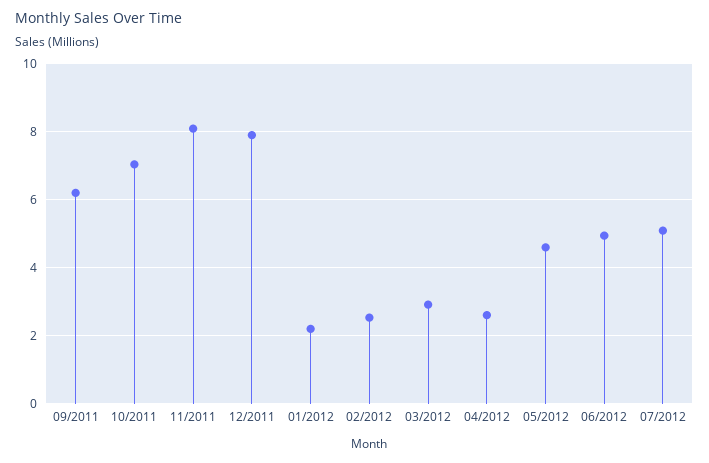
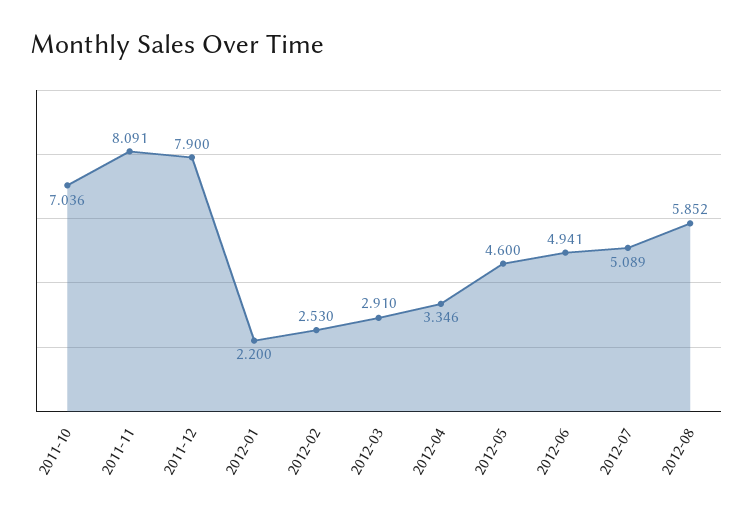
09/2011: 6.2 -> none
04/2012: 2.6 -> 3.346
2012-08: none -> 5.852

